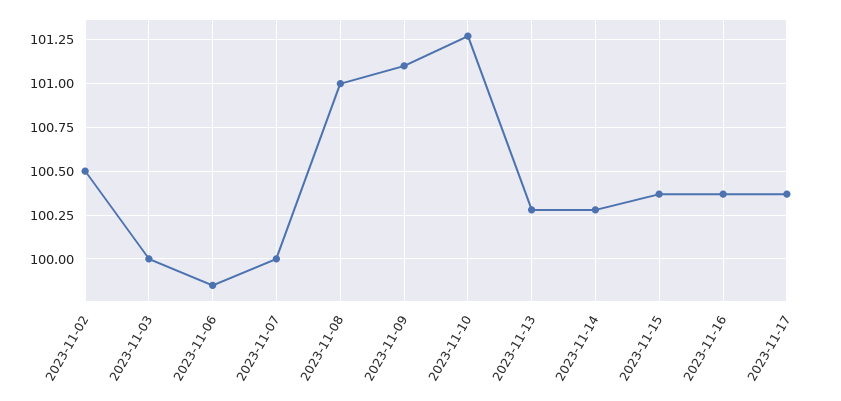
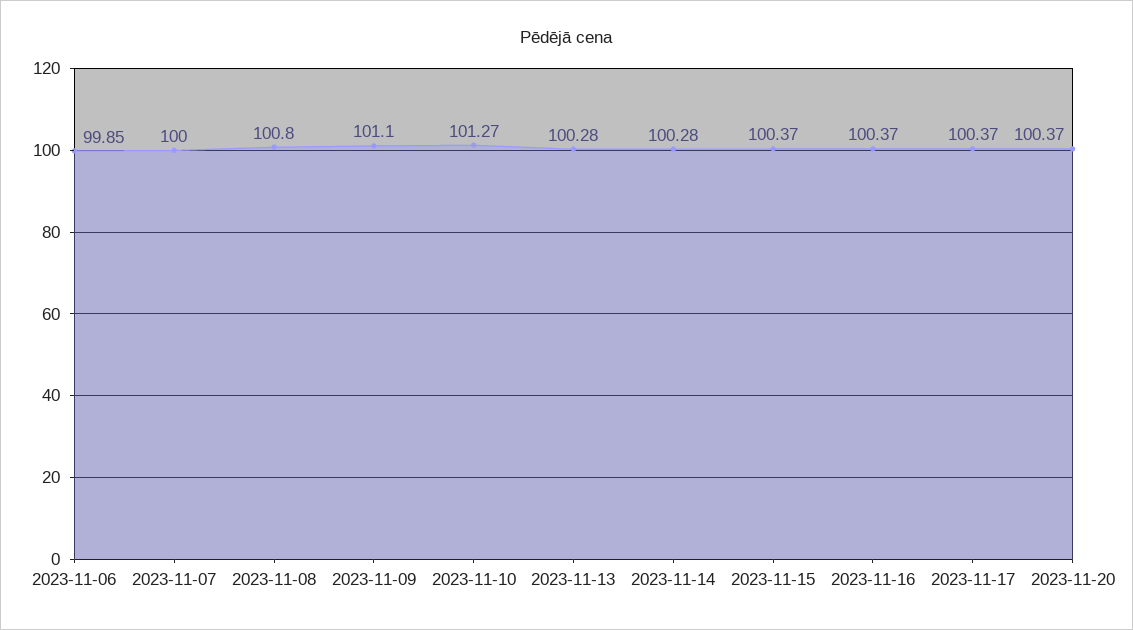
2023-11-02: 100.5 -> none
2023-11-03: 100 -> none
2023-11-08: 101 -> 100.8
2023-11-20: none -> 100.37

